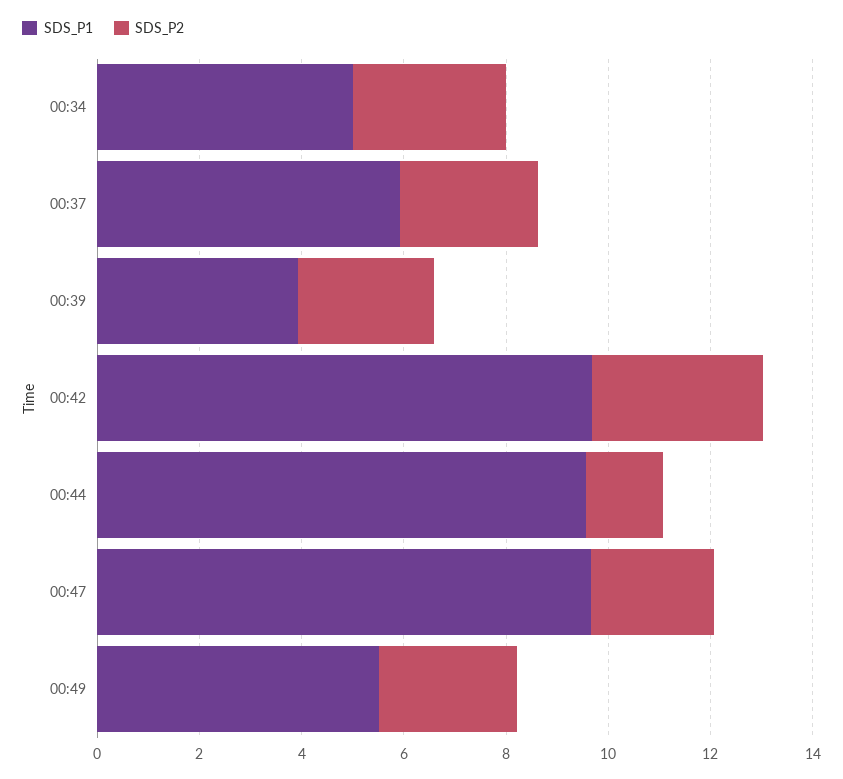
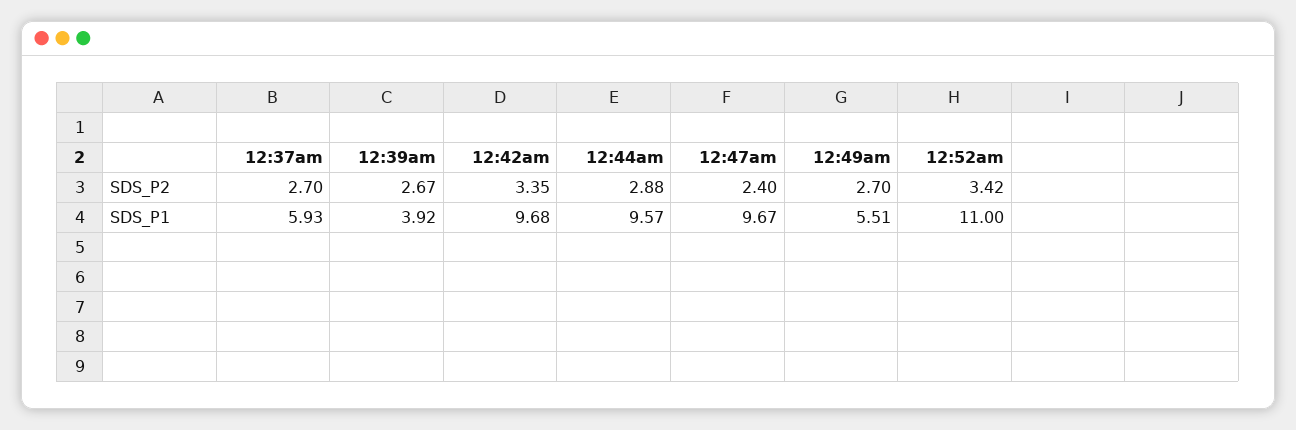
SDS_P1, 00:34: 5 -> none
SDS_P2, 00:34: 3 -> none
SDS_P2, 00:44: 1.5 -> 2.88
SDS_P2, 12:52am: none -> 3.42
SDS_P1, 12:52am: none -> 11

